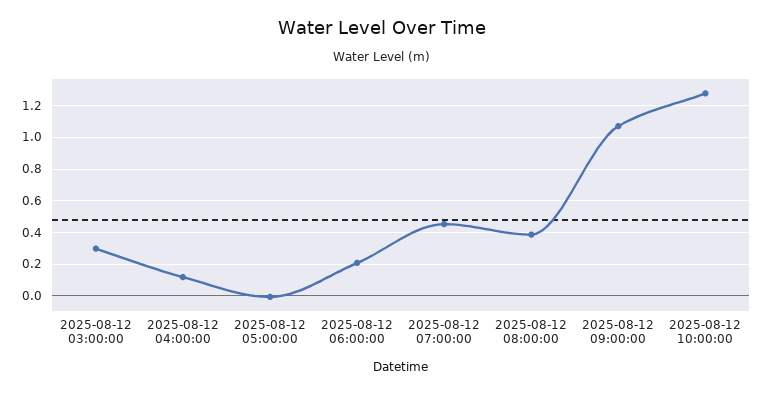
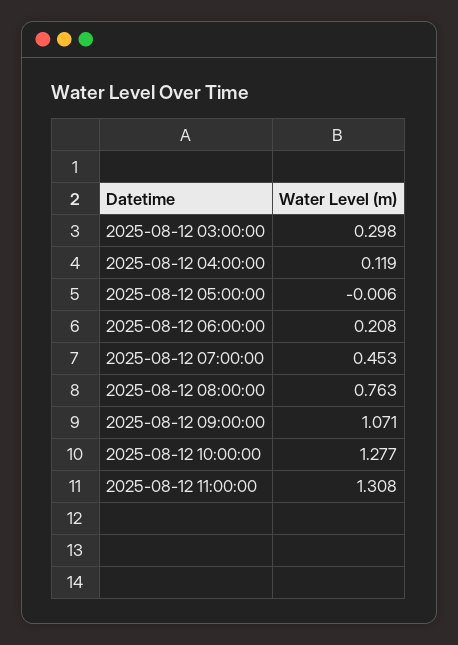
2025-08-12 08:00:00: 0.4 -> 0.763
2025-08-12 11:00:00: none -> 1.308

